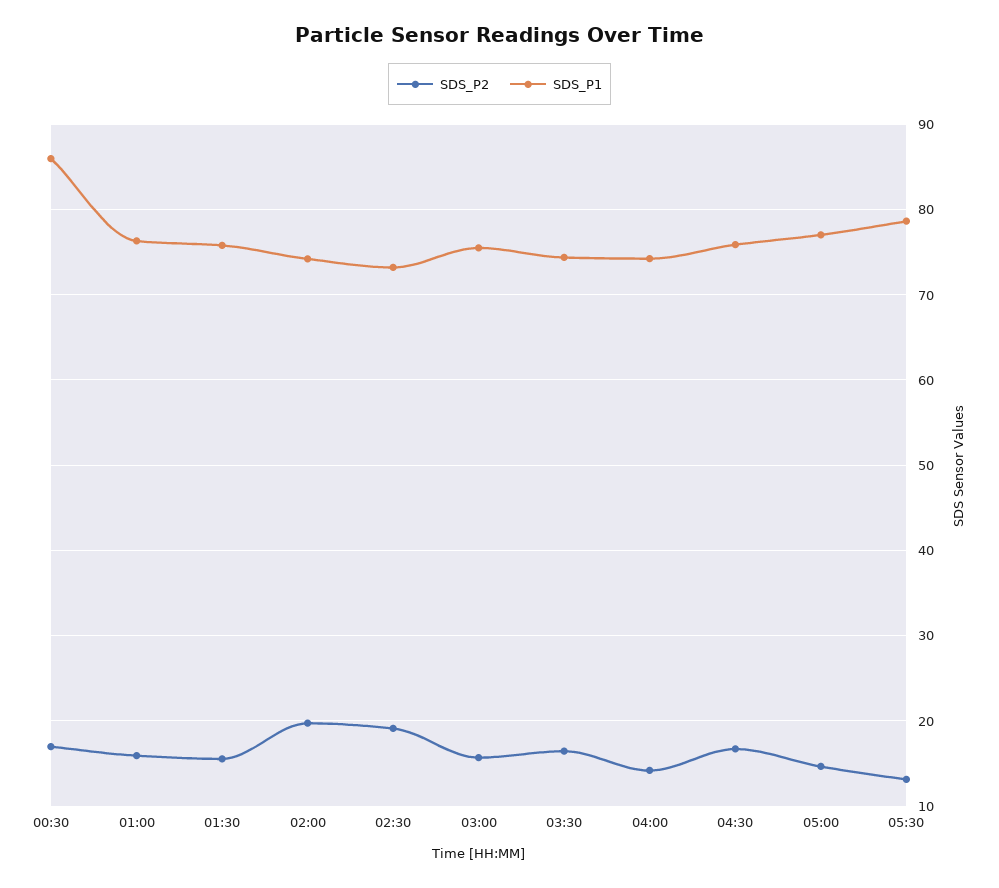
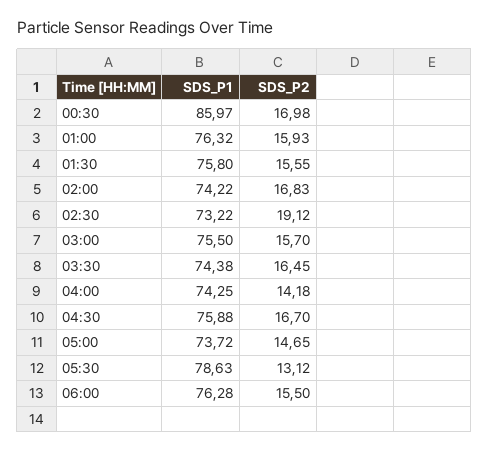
SDS_P2, 02:00: 20 -> 16.83
SDS_P1, 05:00: 77 -> 73.72
SDS_P1, 06:00: none -> 76.28
SDS_P2, 06:00: none -> 15.5

